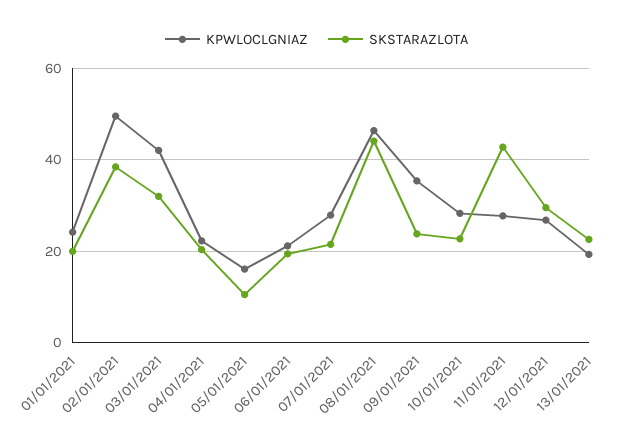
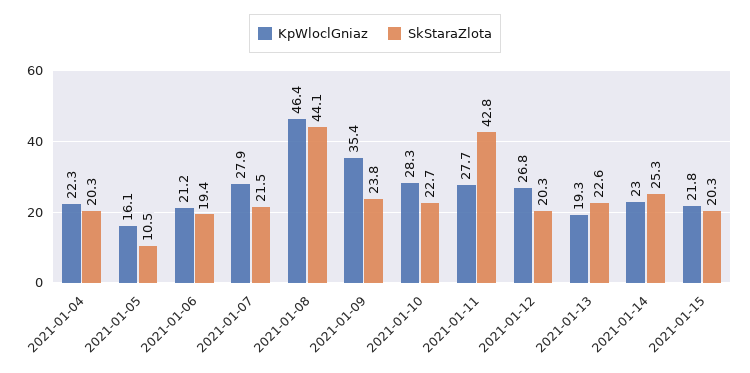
KPWLOCLGNIAZ, 01/01/2021: 24 -> none
SKSTARAZLOTA, 01/01/2021: 20 -> none
KPWLOCLGNIAZ, 02/01/2021: 50 -> none
SKSTARAZLOTA, 02/01/2021: 38 -> none
KPWLOCLGNIAZ, 03/01/2021: 42 -> none
SKSTARAZLOTA, 03/01/2021: 32 -> none
SKSTARAZLOTA, 12/01/2021: 30 -> 20.3
KPWLOCLGNIAZ, 2021-01-14: none -> 23
SKSTARAZLOTA, 2021-01-14: none -> 25.3
KPWLOCLGNIAZ, 2021-01-15: none -> 21.8
SKSTARAZLOTA, 2021-01-15: none -> 20.3

